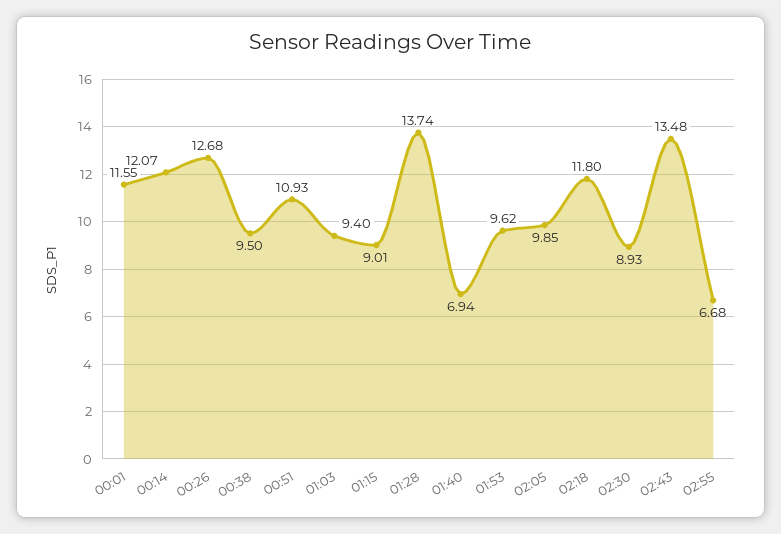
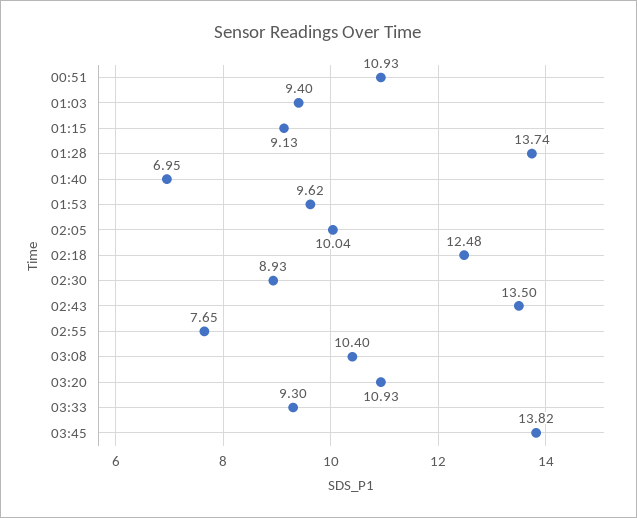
00:01: 11.55 -> none
00:14: 12.07 -> none
00:26: 12.68 -> none
00:38: 9.5 -> none
01:15: 9.01 -> 9.13
01:40: 6.94 -> 6.95
02:05: 9.85 -> 10.04
02:18: 11.8 -> 12.48
02:43: 13.48 -> 13.5
02:55: 6.68 -> 7.65
03:08: none -> 10.4
03:20: none -> 10.93
03:33: none -> 9.3
03:45: none -> 13.82

